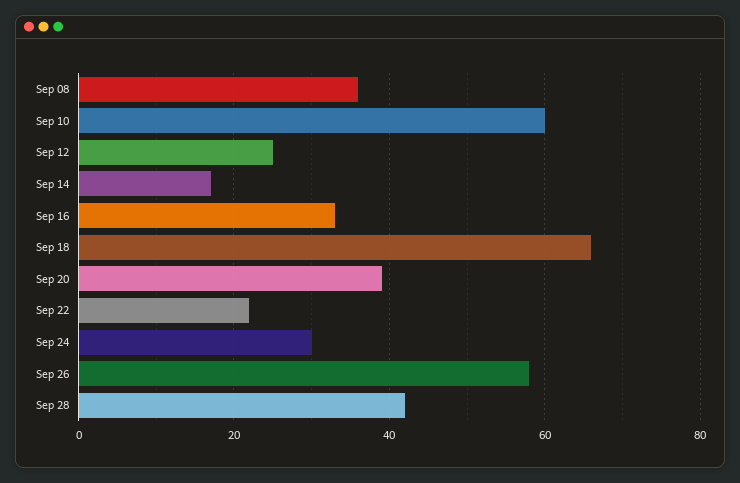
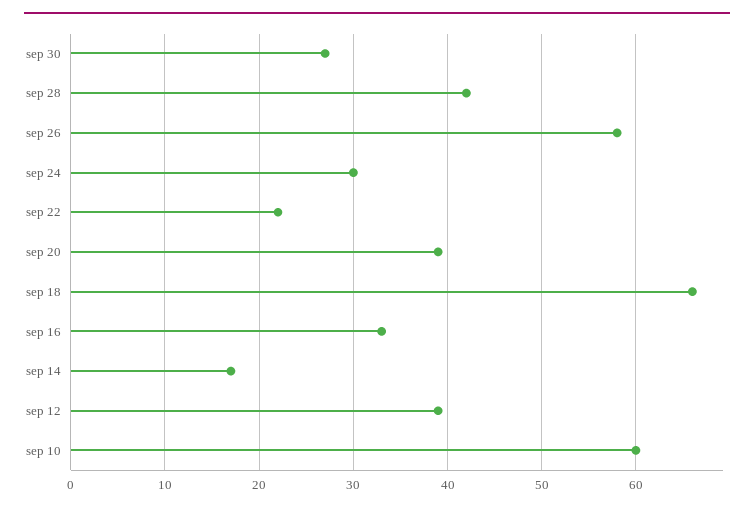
Sep 08: 35 -> none
Sep 12: 25 -> 39
sep 30: none -> 27

